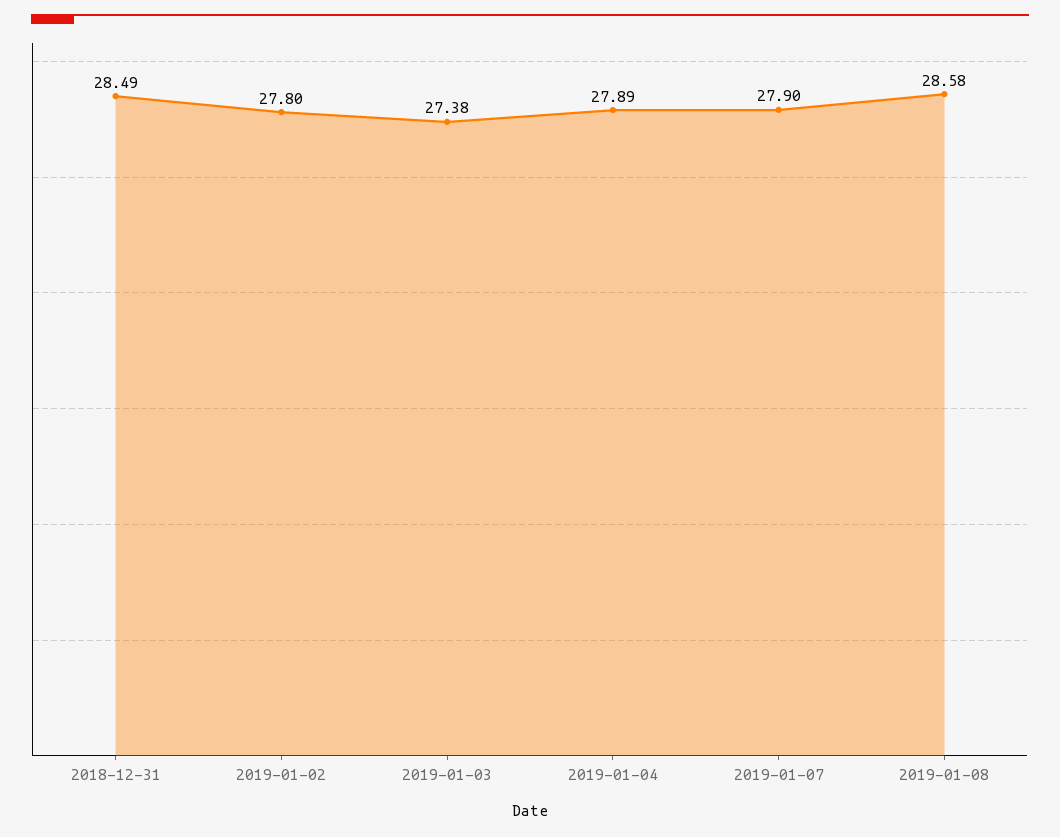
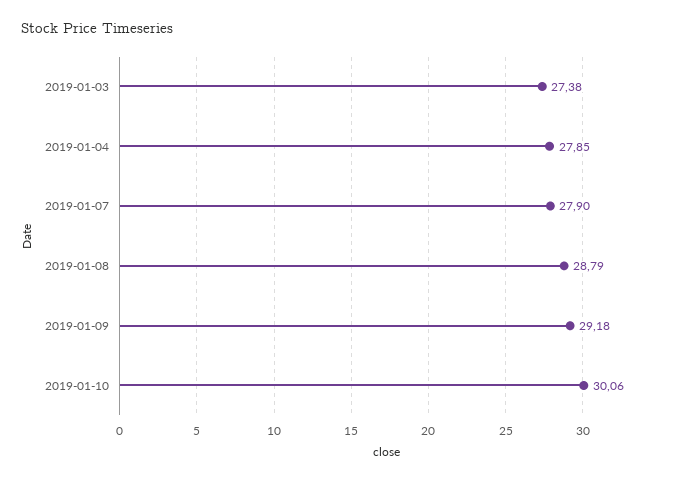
2018-12-31: 28.49 -> none
2019-01-02: 27.8 -> none
2019-01-04: 27.89 -> 27.85
2019-01-08: 28.58 -> 28.79
2019-01-09: none -> 29.18
2019-01-10: none -> 30.06

